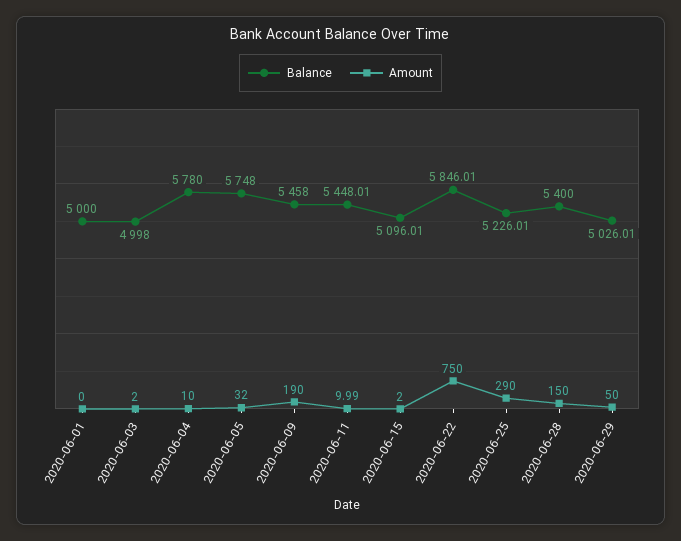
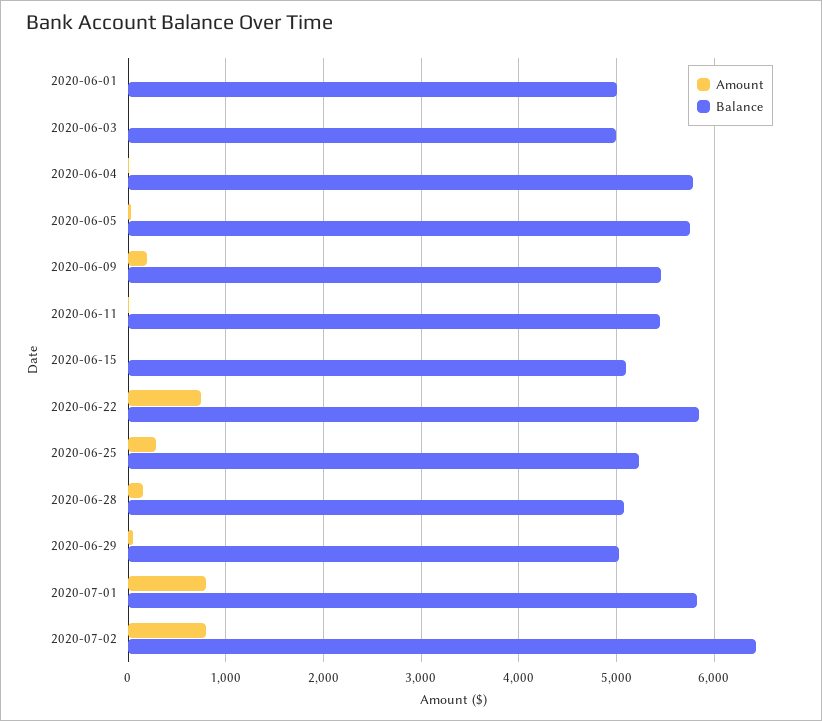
Balance, 2020-06-28: 5400 -> 5100
Amount, 2020-07-01: none -> 800
Balance, 2020-07-01: none -> 5800
Amount, 2020-07-02: none -> 800
Balance, 2020-07-02: none -> 6400

